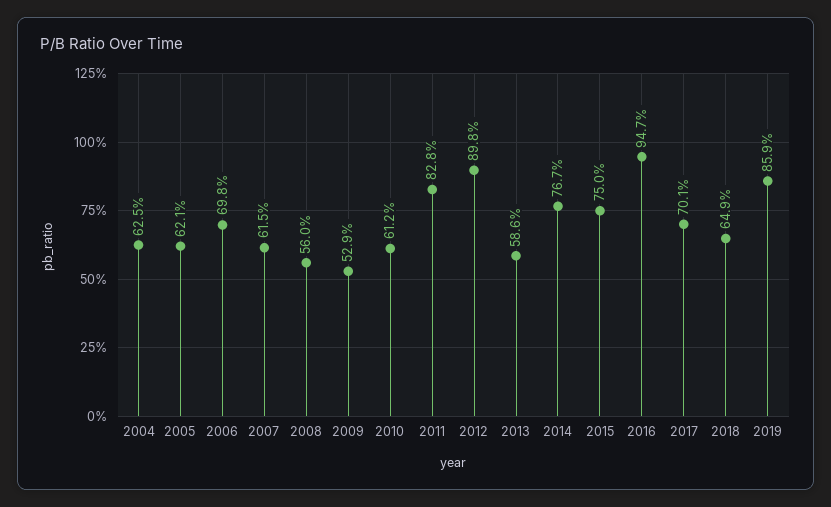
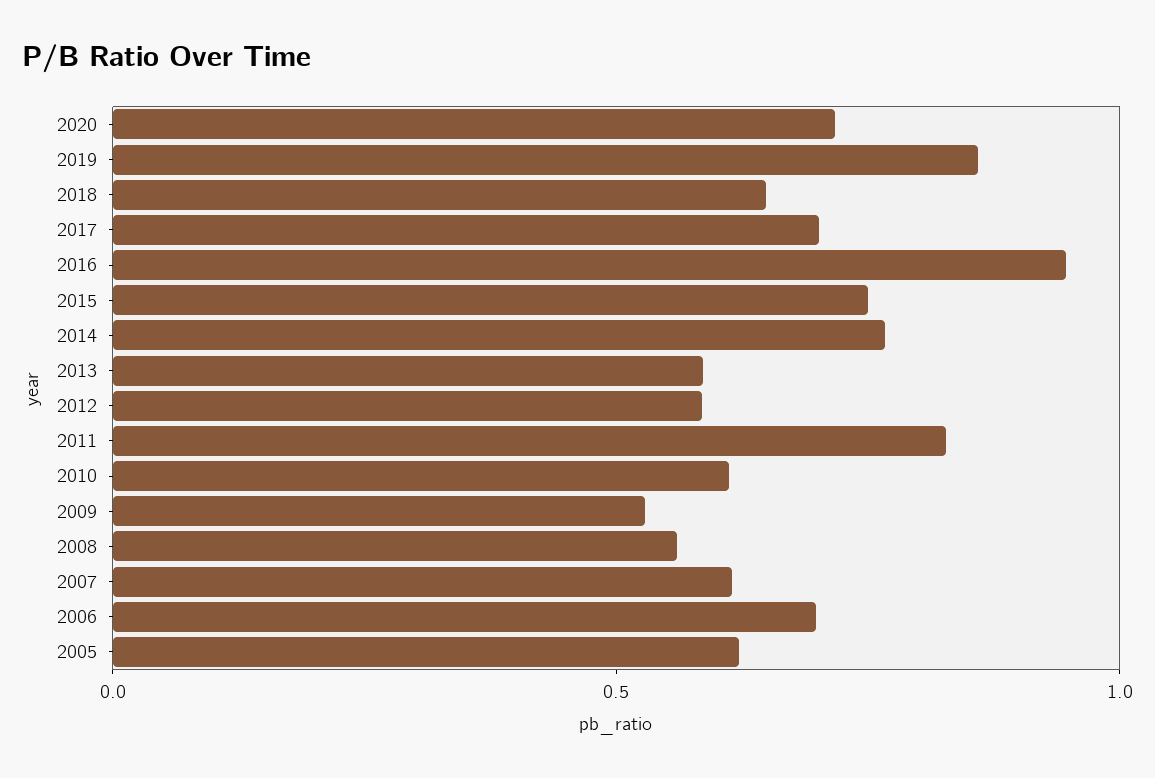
2004: 0.625 -> none
2012: 0.898 -> 0.6
2020: none -> 0.7

